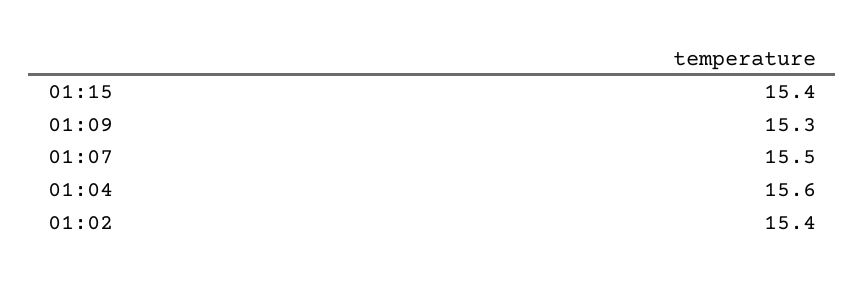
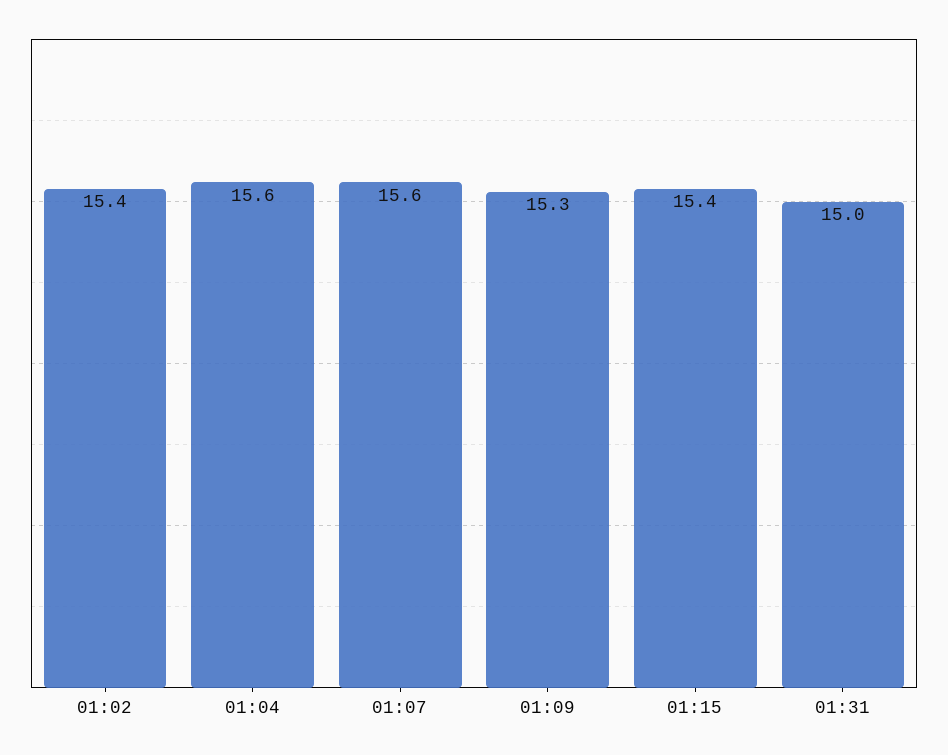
01:07: 15.5 -> 15.6
01:31: none -> 15

